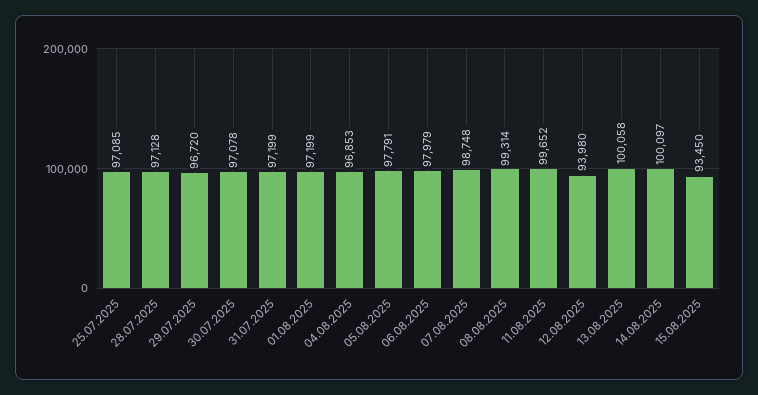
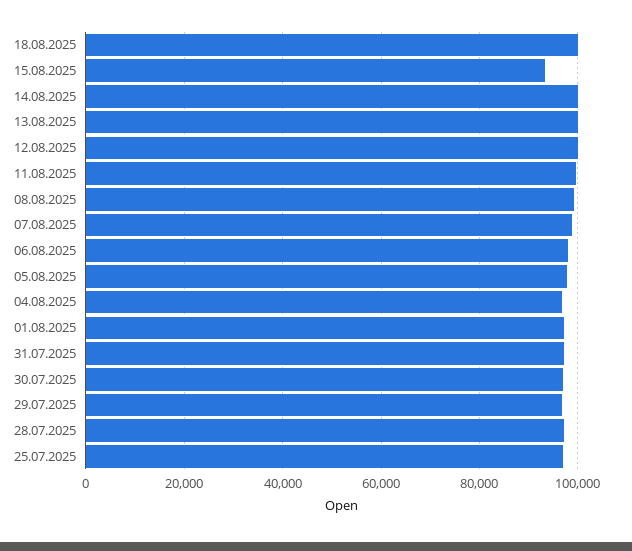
12.08.2025: 93980 -> 100000
18.08.2025: none -> 100000

